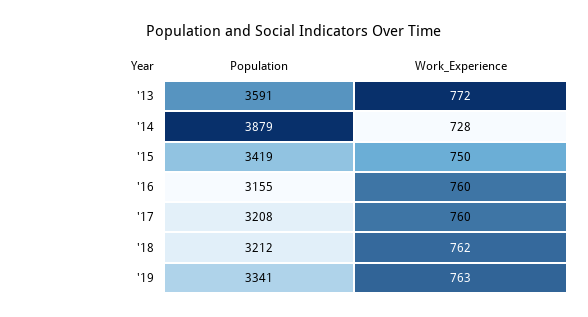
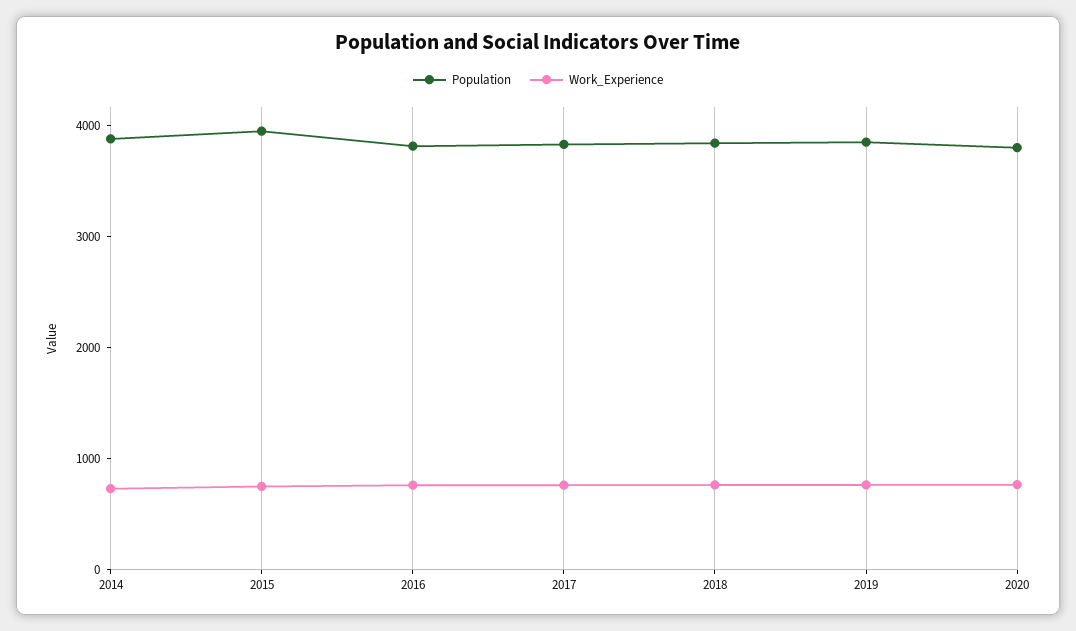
Population, '13: 3591 -> none
Work_Experience, '13: 772 -> none
Population, '15: 3419 -> 4000
Population, '16: 3155 -> 3800
Population, '17: 3208 -> 3800
Population, '18: 3212 -> 3800
Population, '19: 3341 -> 3800
Population, 2020: none -> 3800
Work_Experience, 2020: none -> 800

